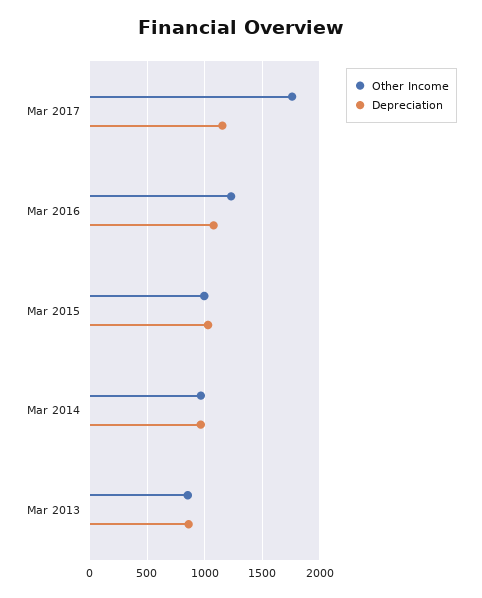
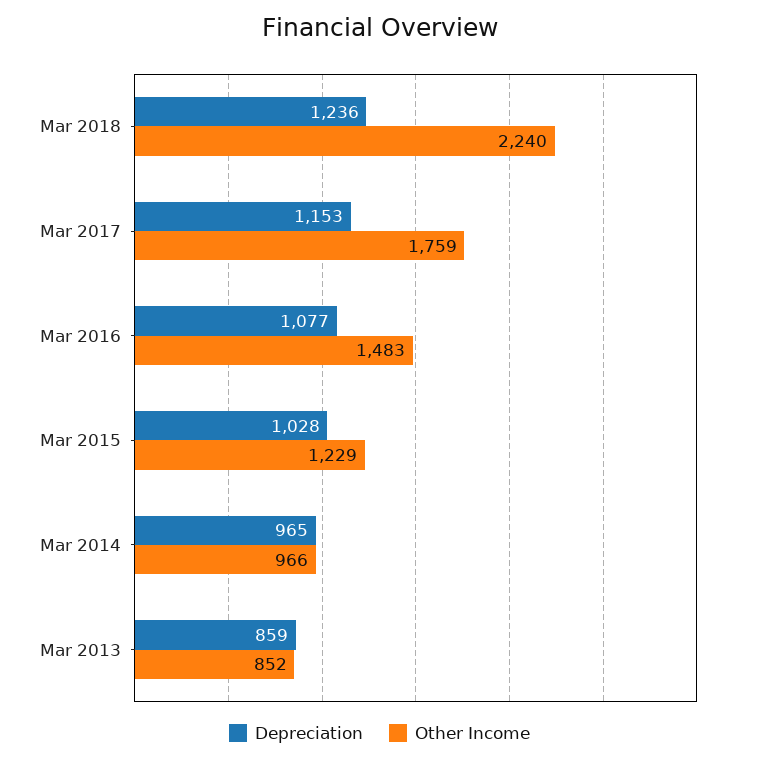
Other Income, Mar 2016: 1200 -> 1483
Other Income, Mar 2015: 1000 -> 1229
Depreciation, Mar 2018: none -> 1236
Other Income, Mar 2018: none -> 2240

